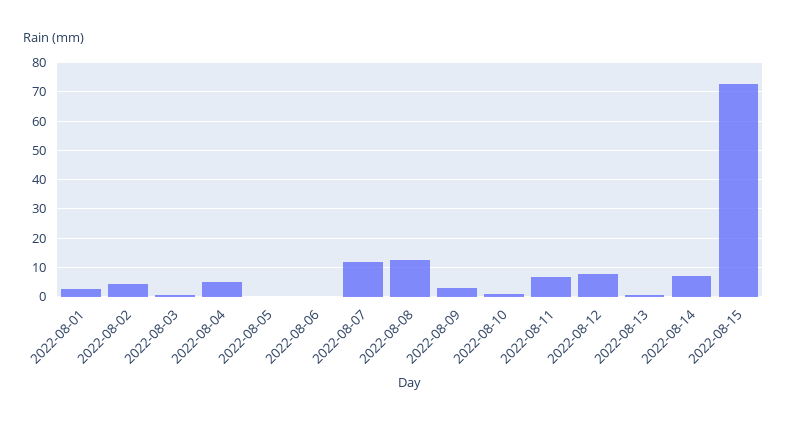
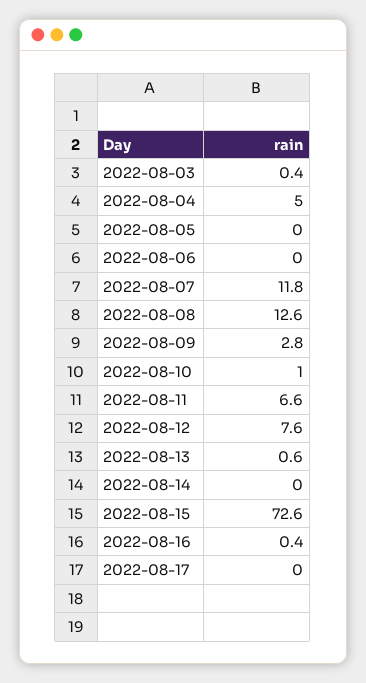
2022-08-01: 2.5 -> none
2022-08-02: 5 -> none
2022-08-14: 7.5 -> 0
2022-08-16: none -> 0.4
2022-08-17: none -> 0

